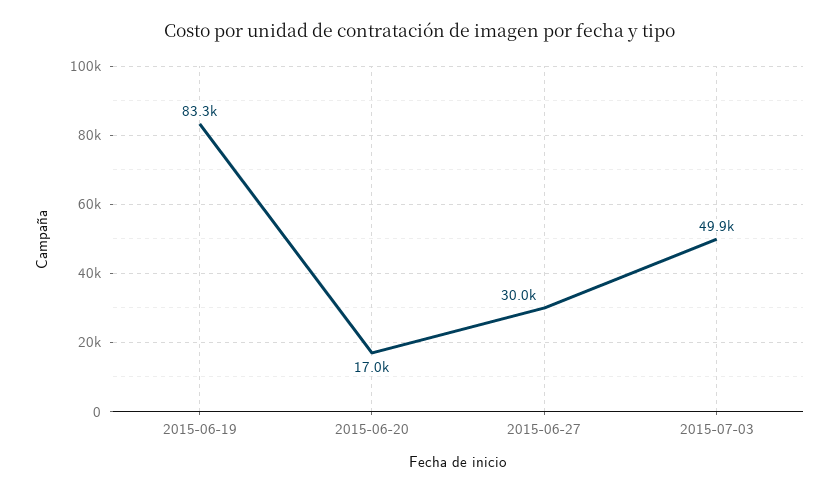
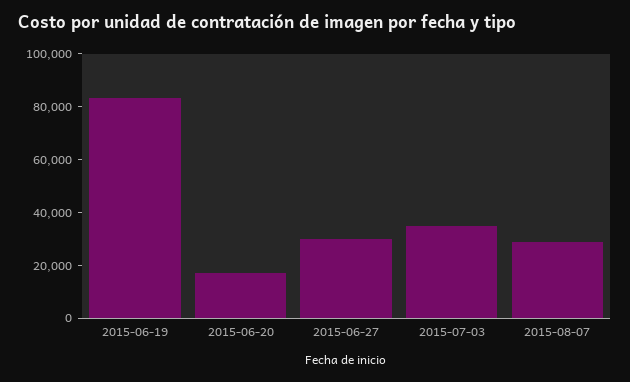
2015-07-03: 49900 -> 35000
2015-08-07: none -> 30000

